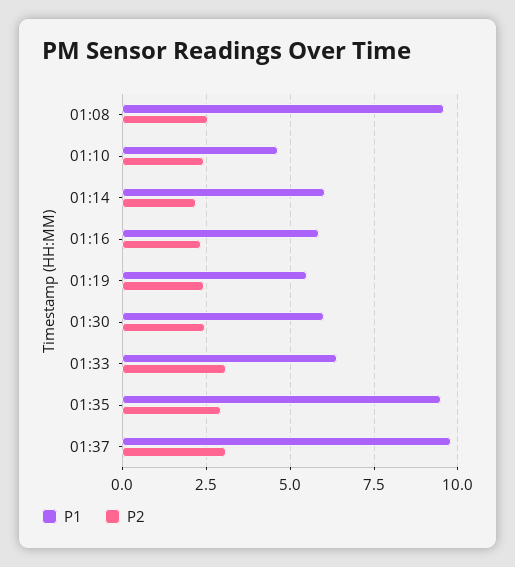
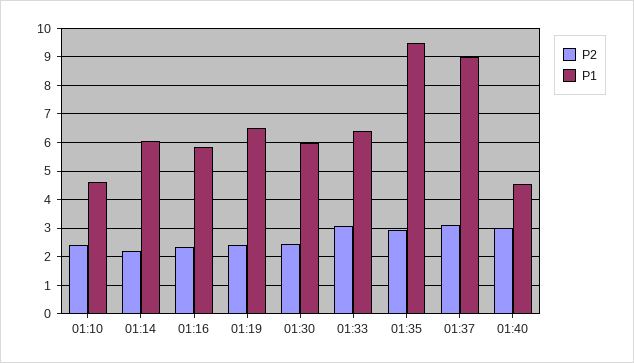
P1, 01:08: 9.5 -> none
P2, 01:08: 2.5 -> none
P1, 01:19: 5.5 -> 6.5
P1, 01:37: 9.75 -> 9
P2, 01:40: none -> 3
P1, 01:40: none -> 4.5

